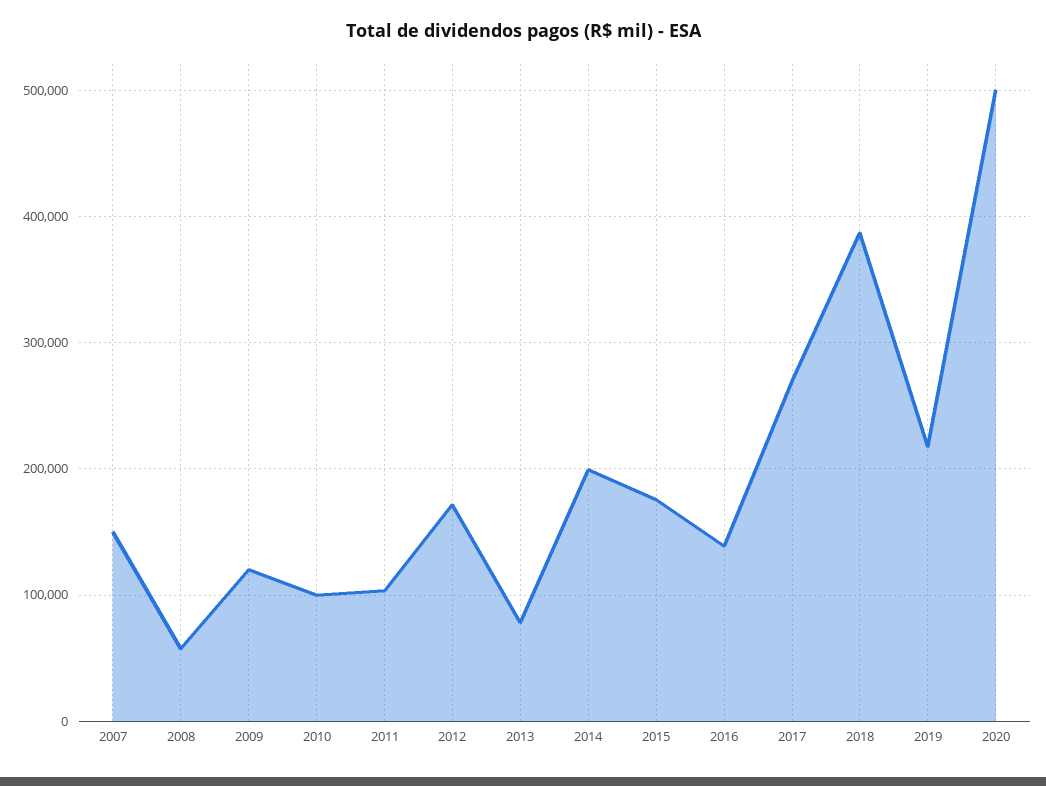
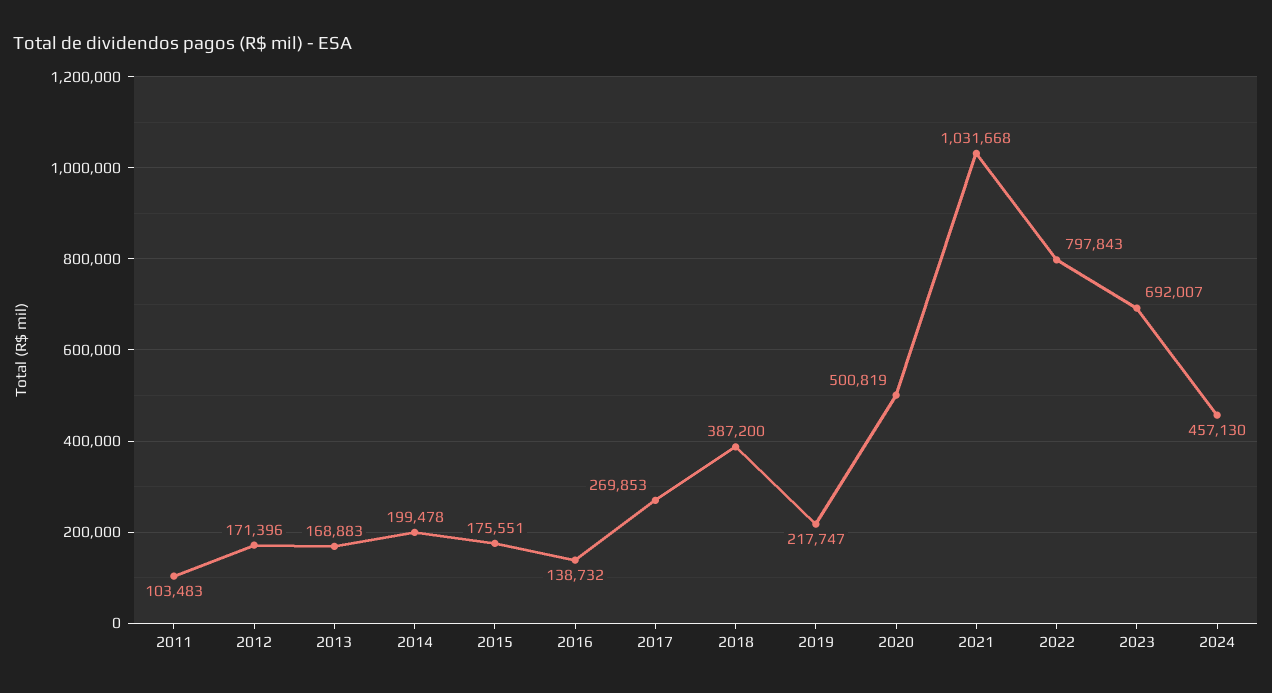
2007: 150000 -> none
2008: 60000 -> none
2009: 120000 -> none
2010: 100000 -> none
2013: 80000 -> 168883
2021: none -> 1031668
2022: none -> 797843
2023: none -> 692007
2024: none -> 457130

